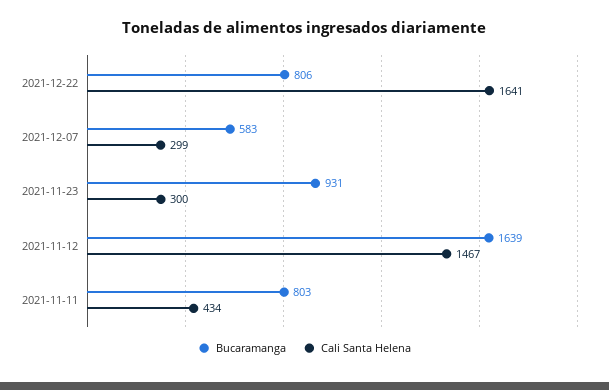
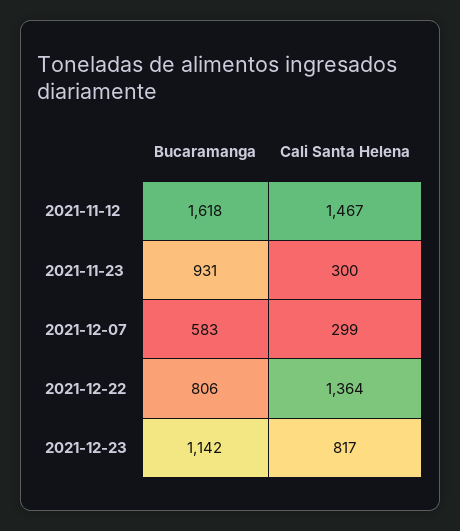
Cali Santa Helena, 2021-12-22: 1641 -> 1364
Bucaramanga, 2021-11-12: 1639 -> 1618
Bucaramanga, 2021-11-11: 803 -> none
Cali Santa Helena, 2021-11-11: 434 -> none
Bucaramanga, 2021-12-23: none -> 1142
Cali Santa Helena, 2021-12-23: none -> 817

